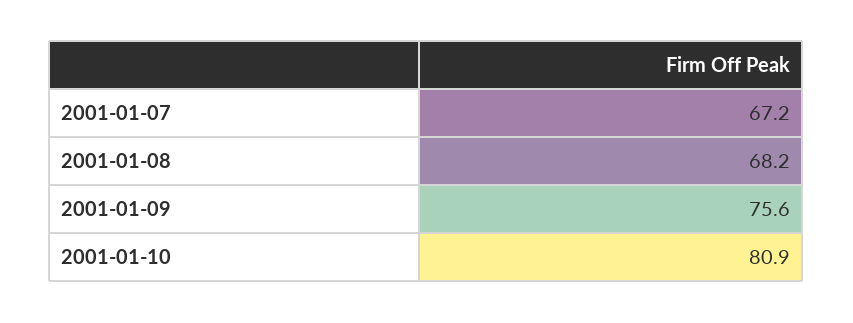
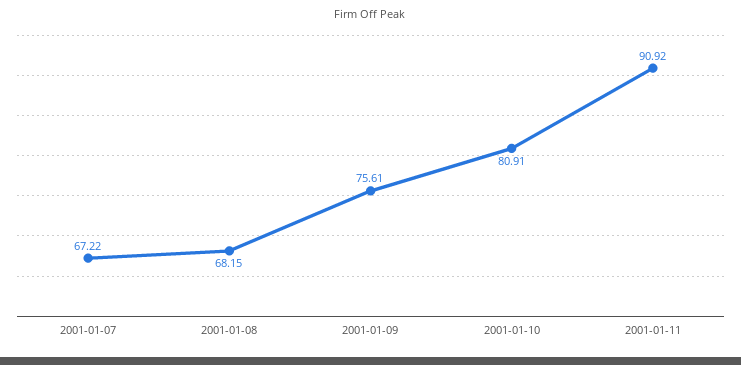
2001-01-11: none -> 90.92

